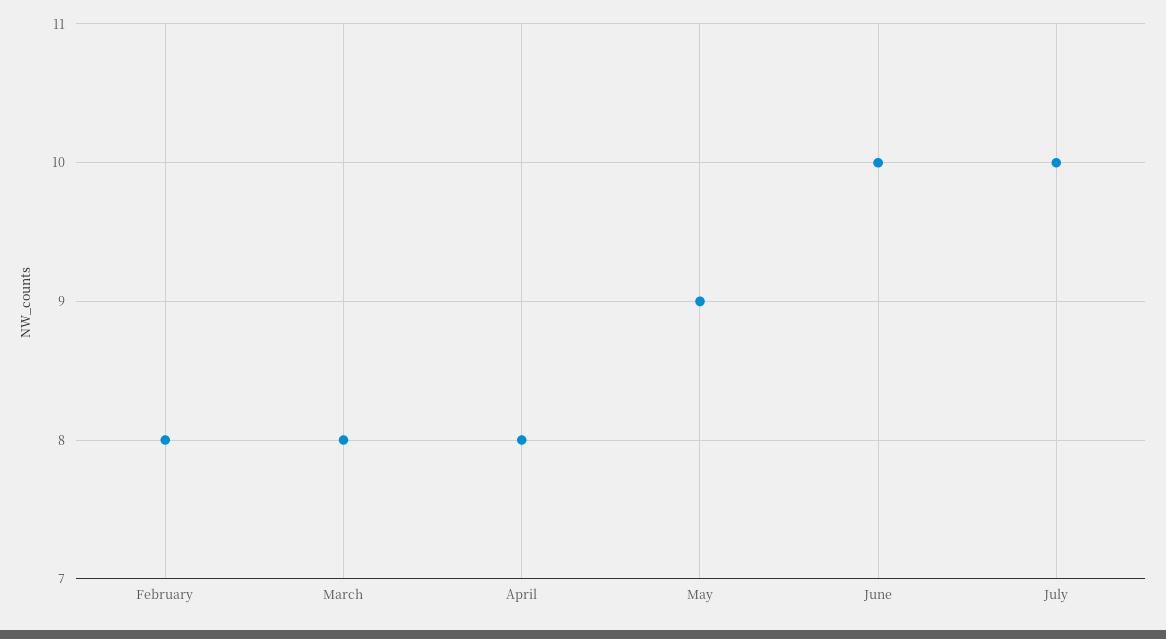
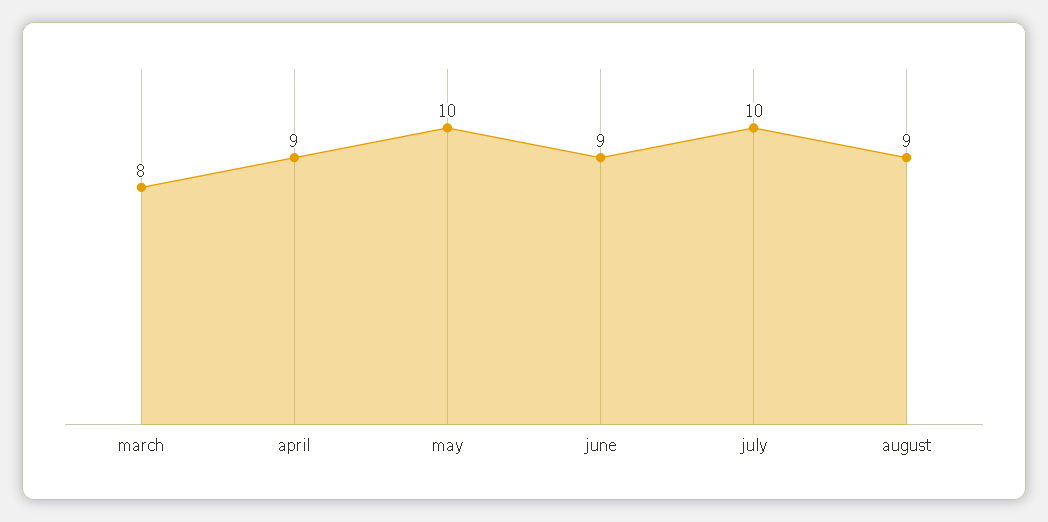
February: 8 -> none
April: 8 -> 9
May: 9 -> 10
June: 10 -> 9
august: none -> 9

